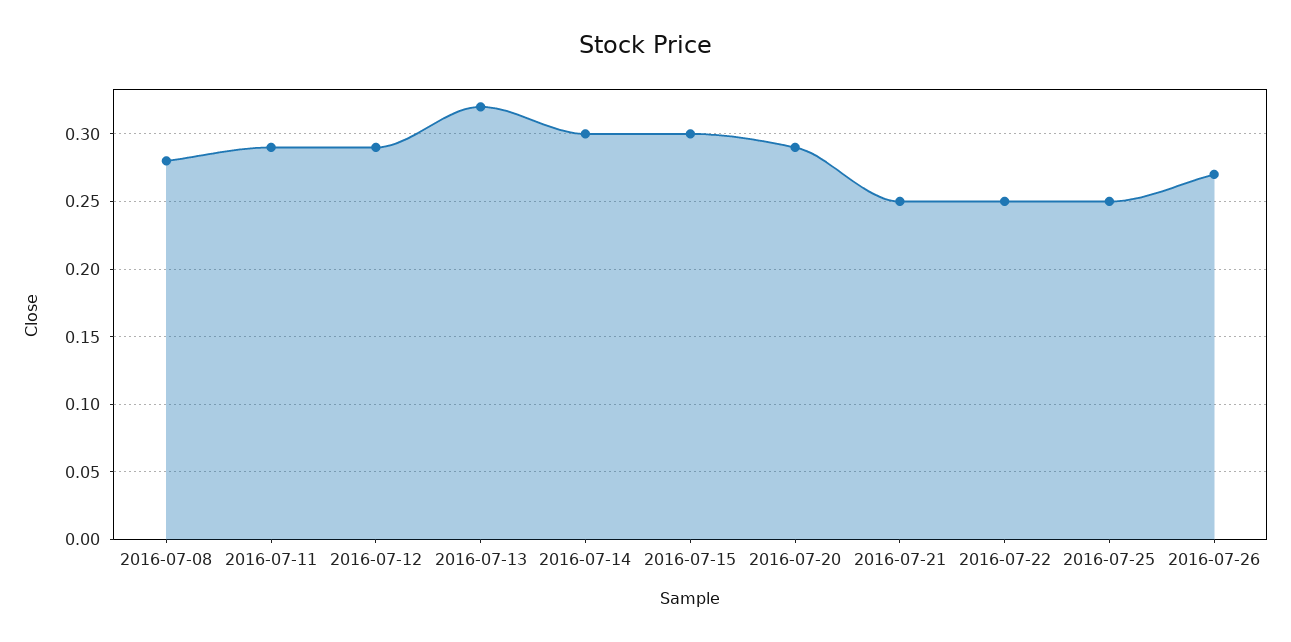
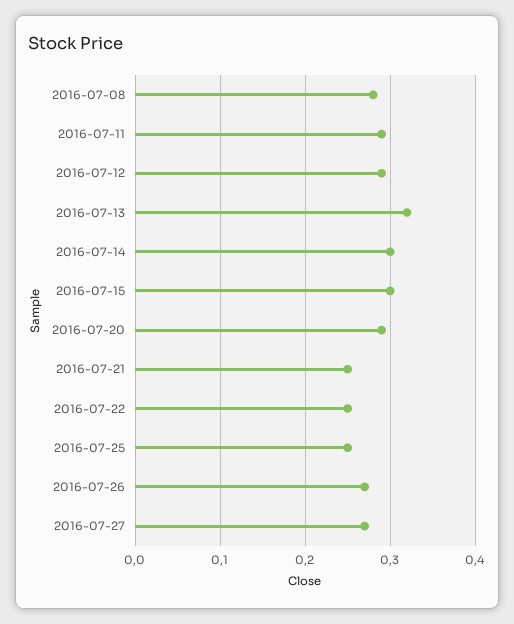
2016-07-27: none -> 0.27

